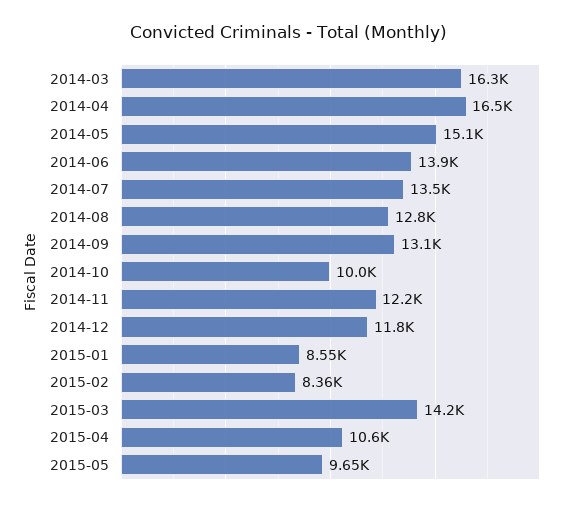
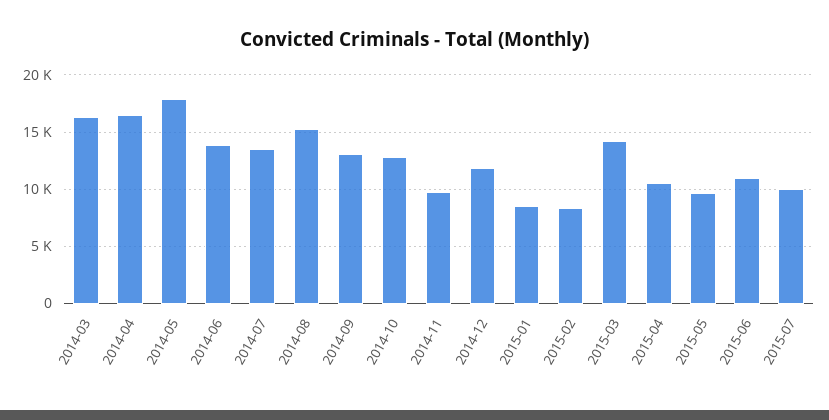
2014-05: 15100 -> 18000
2014-08: 12800 -> 15000
2014-10: 10000 -> 13000
2014-11: 12200 -> 10000
2015-06: none -> 11000
2015-07: none -> 10000

